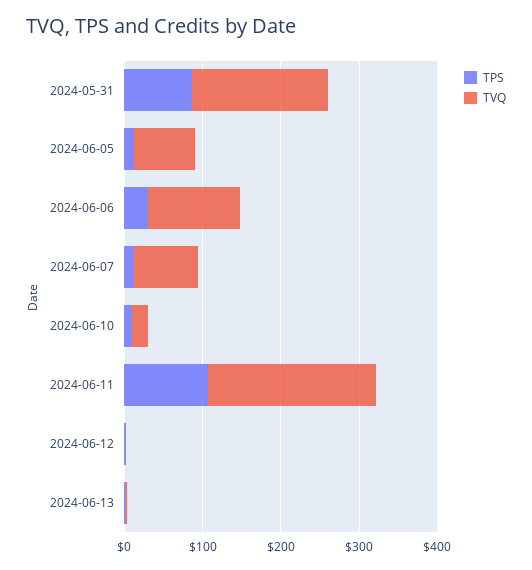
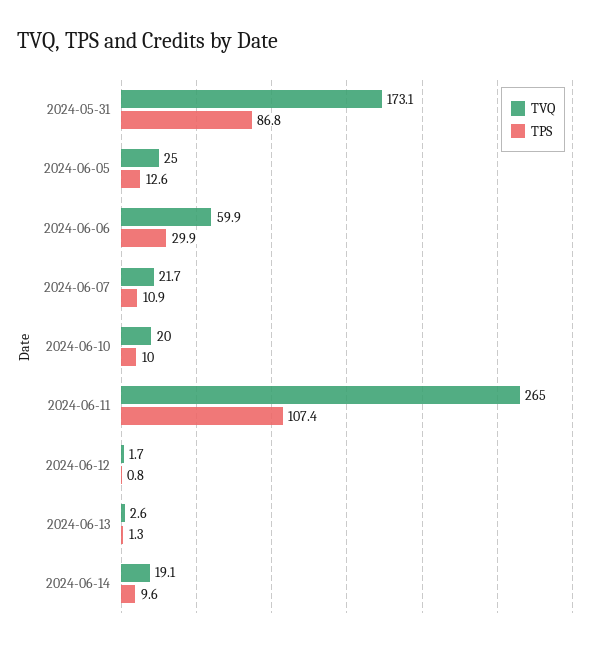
TVQ, 2024-06-05: 80 -> 25
TVQ, 2024-06-06: 120 -> 59.9
TVQ, 2024-06-07: 80 -> 21.7
TVQ, 2024-06-11: 220 -> 265
TVQ, 2024-06-14: none -> 19.1
TPS, 2024-06-14: none -> 9.6

